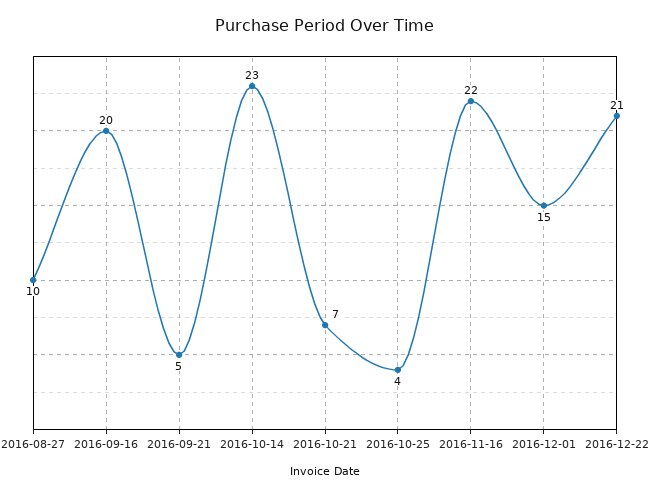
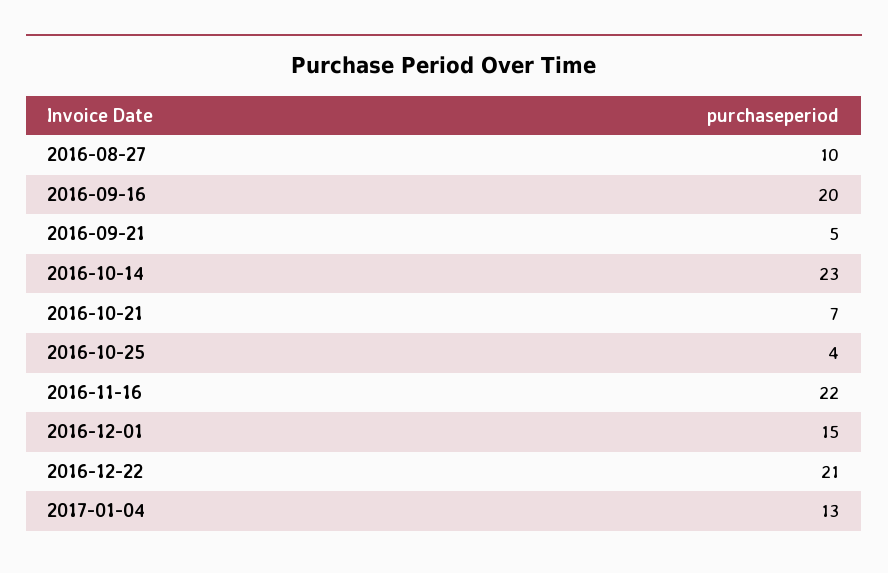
2017-01-04: none -> 13

